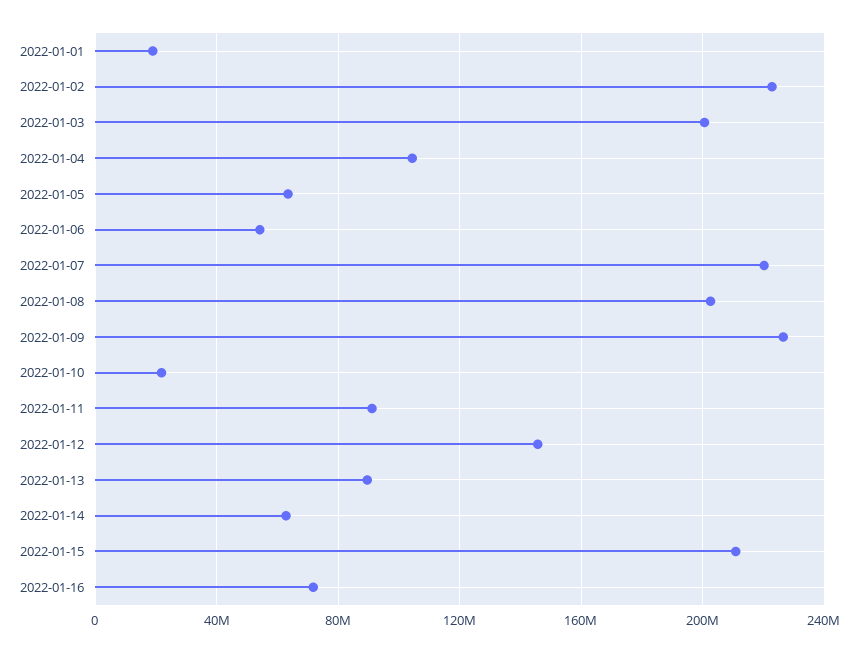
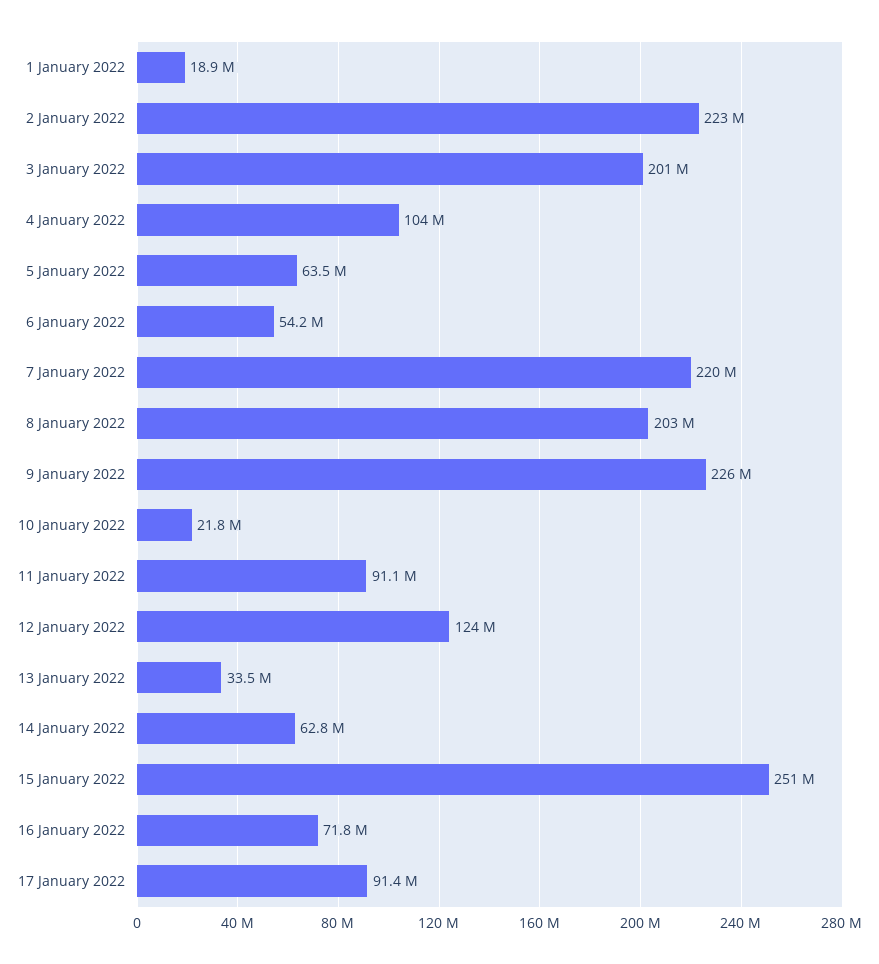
2022-01-12: 145000000 -> 124000000
2022-01-13: 90000000 -> 33500000
2022-01-15: 210000000 -> 251000000
17 January 2022: none -> 91400000

